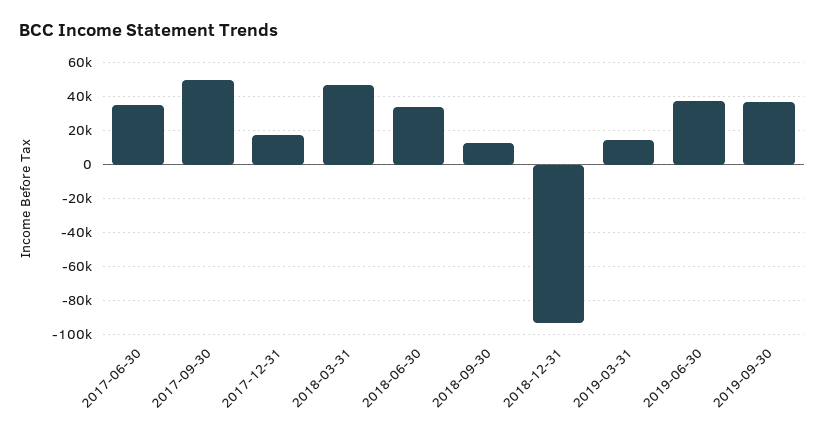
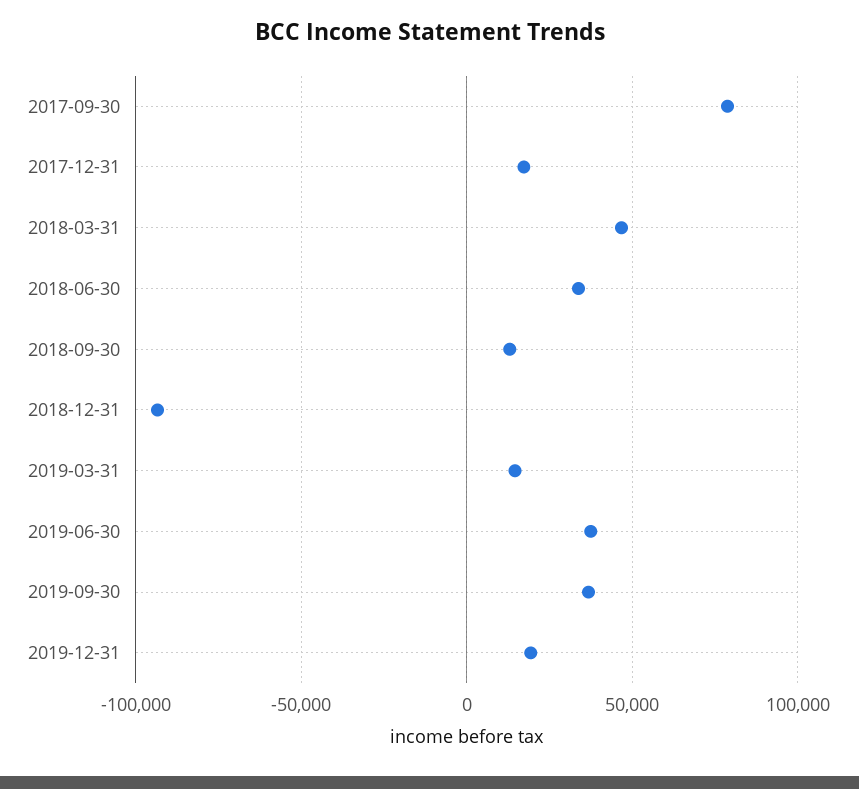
2017-06-30: 35000 -> none
2017-09-30: 50000 -> 80000
2019-12-31: none -> 20000

